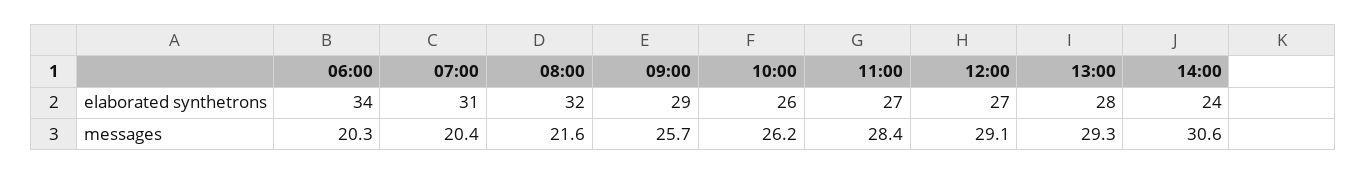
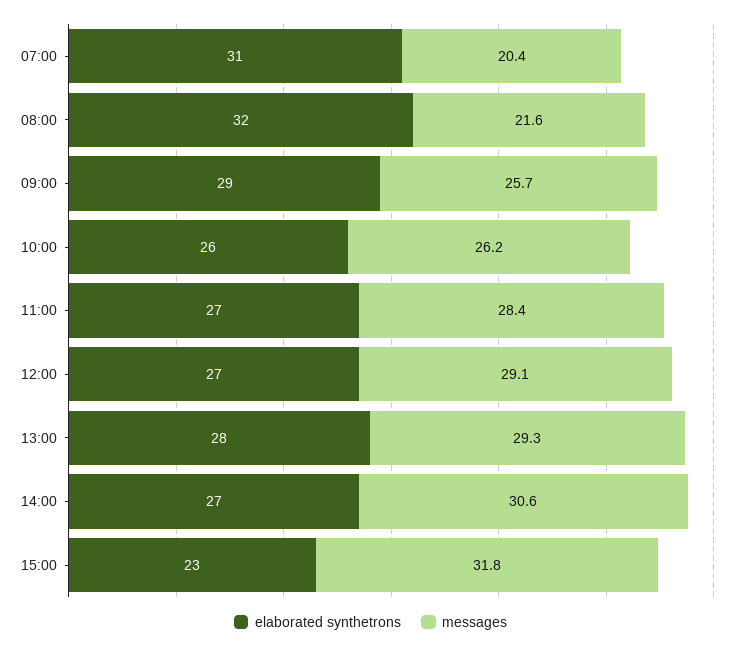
elaborated synthetrons, 06:00: 34 -> none
elaborated synthetrons, 14:00: 24 -> 27
messages, 06:00: 20.3 -> none
elaborated synthetrons, 15:00: none -> 23
messages, 15:00: none -> 31.8

